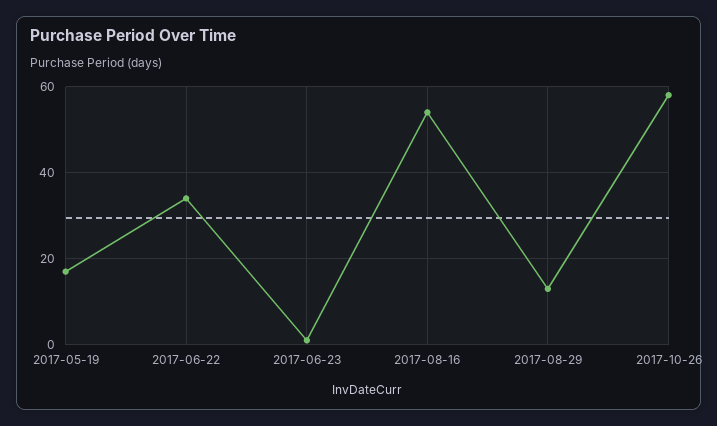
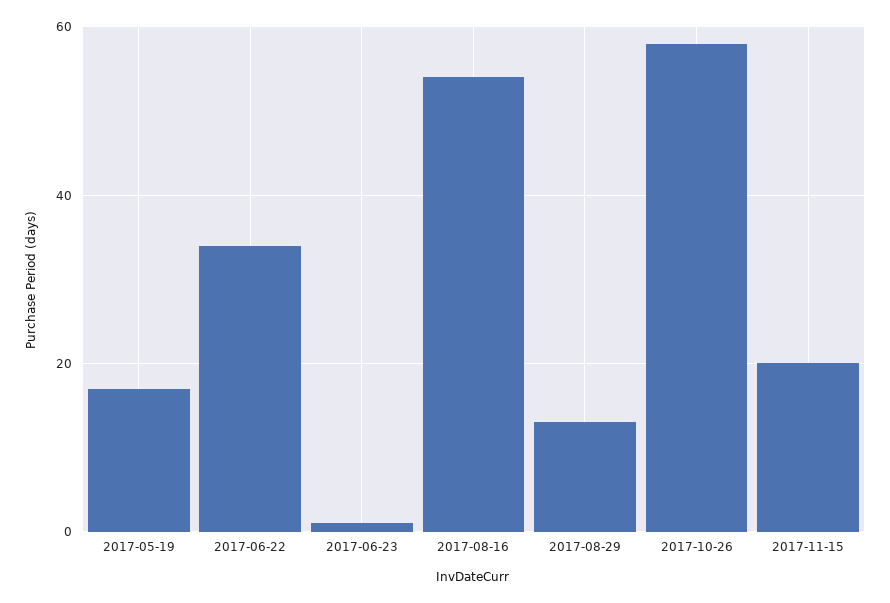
2017-11-15: none -> 20

